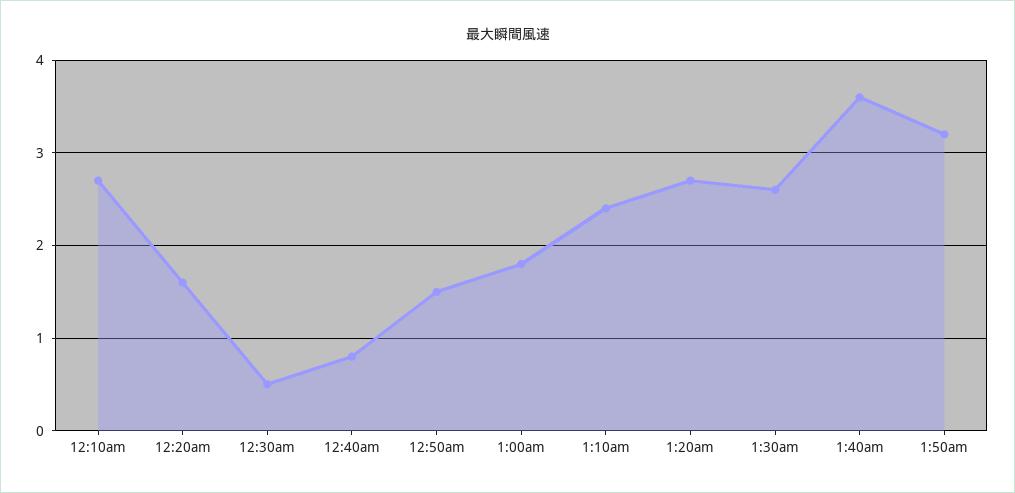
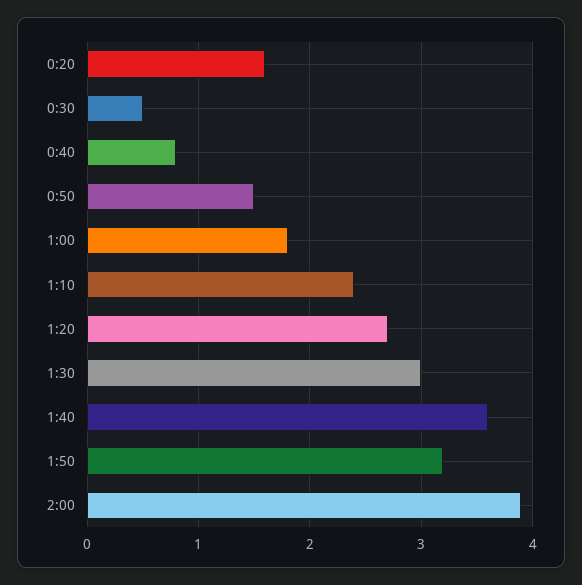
12:10am: 2.7 -> none
1:30am: 2.6 -> 3
2:00: none -> 3.9

